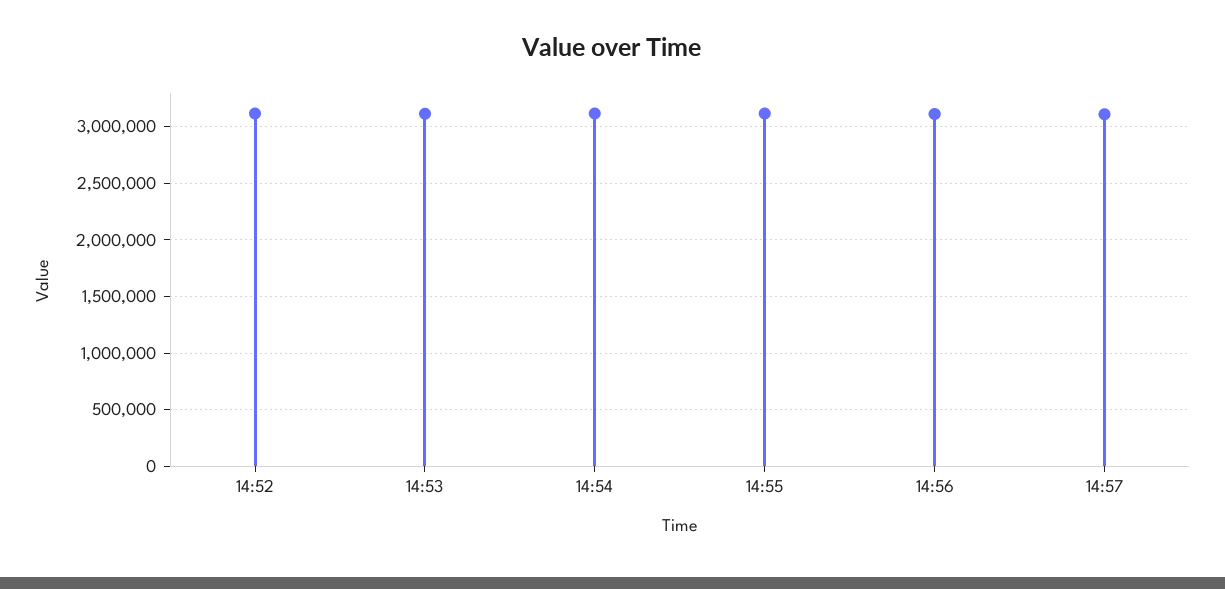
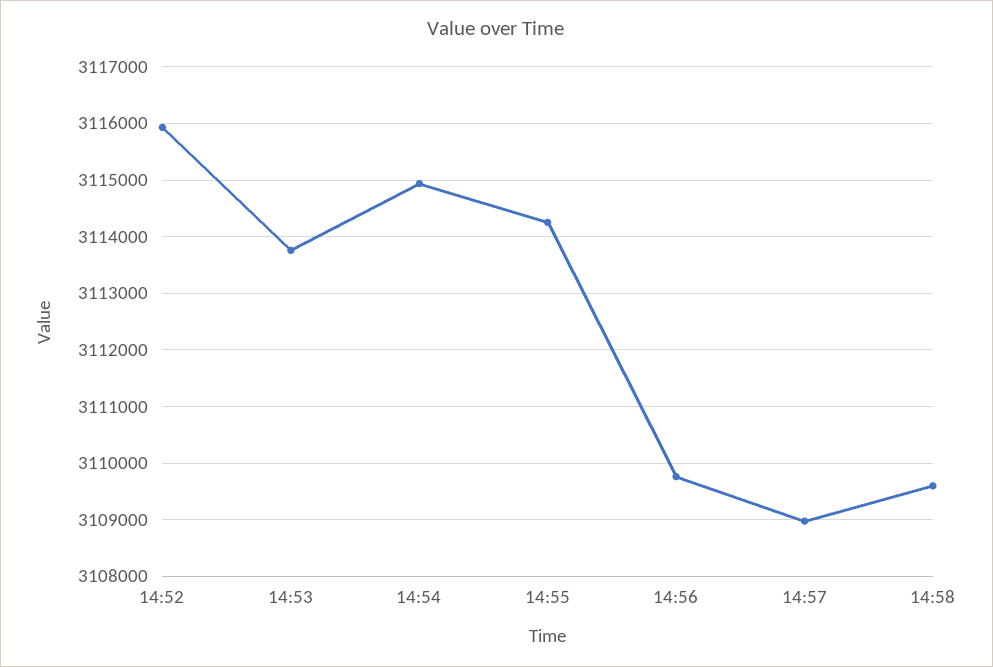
14:58: none -> 3109600

